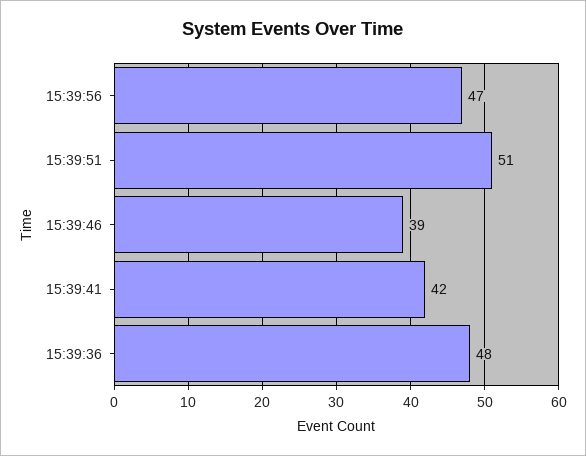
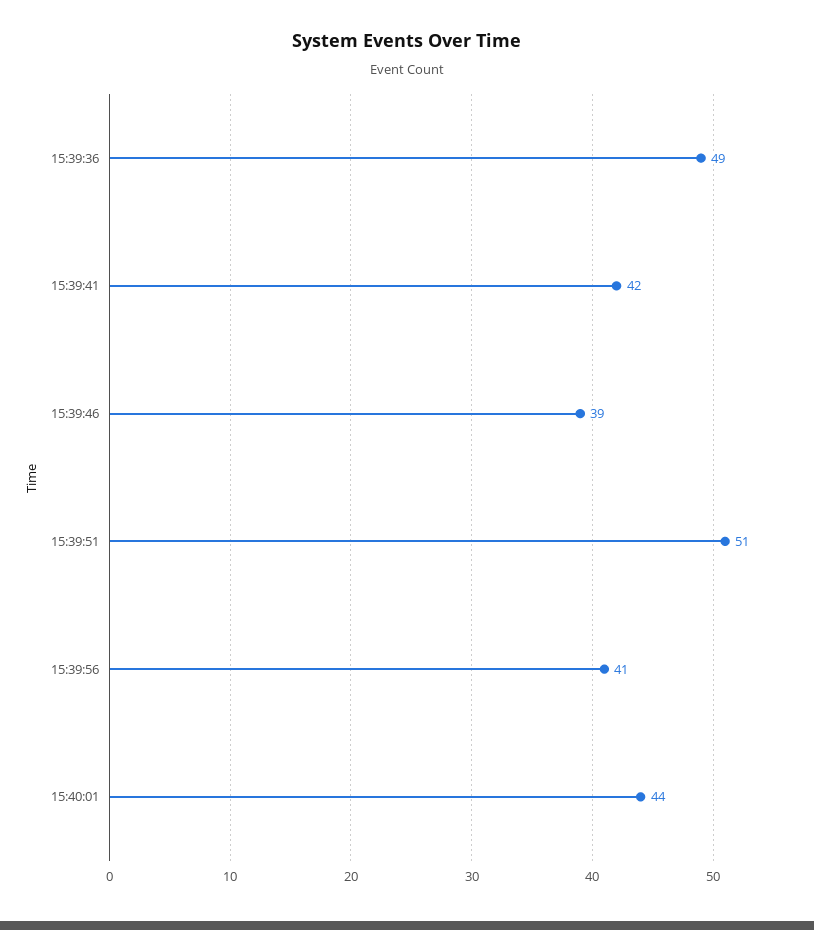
15:39:56: 47 -> 41
15:39:36: 48 -> 49
15:40:01: none -> 44

